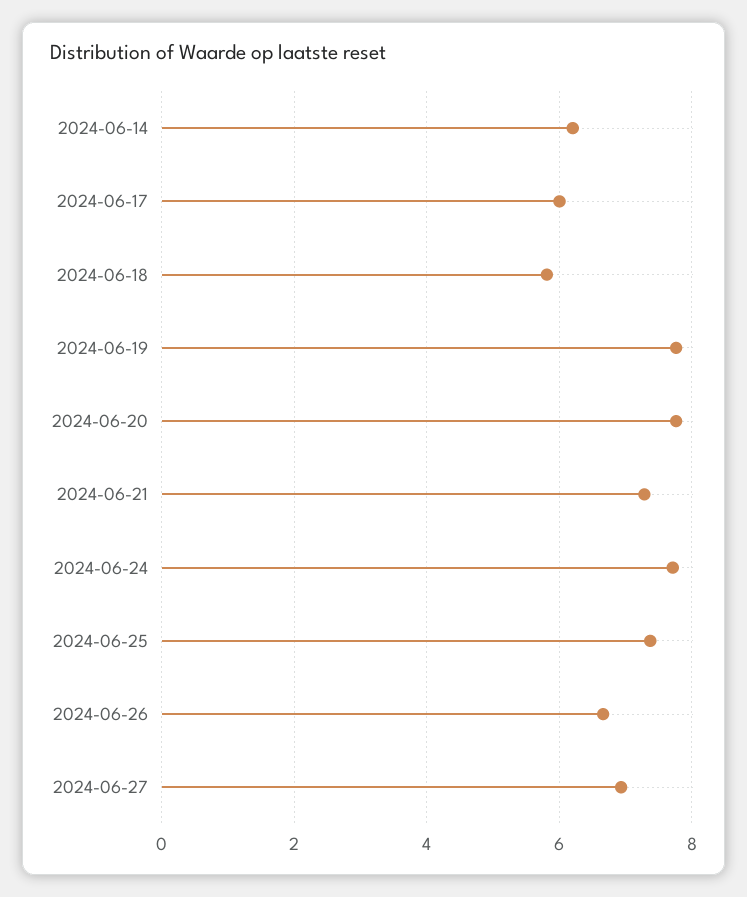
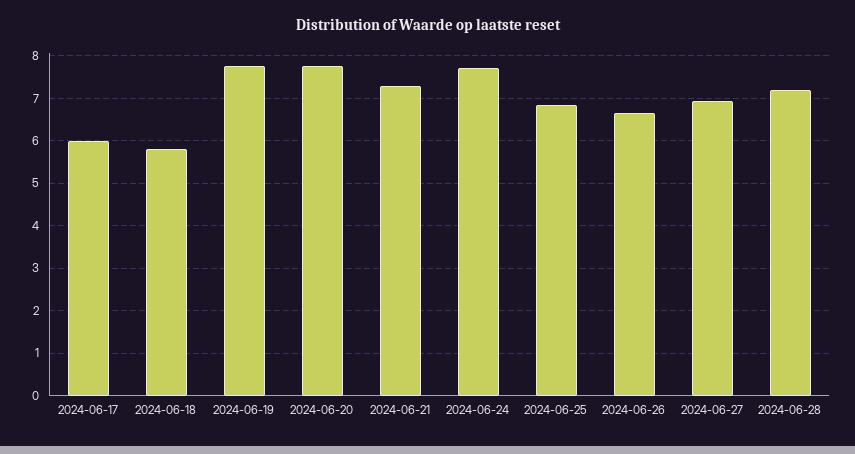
2024-06-14: 6.2 -> none
2024-06-25: 7.4 -> 6.8
2024-06-28: none -> 7.2

